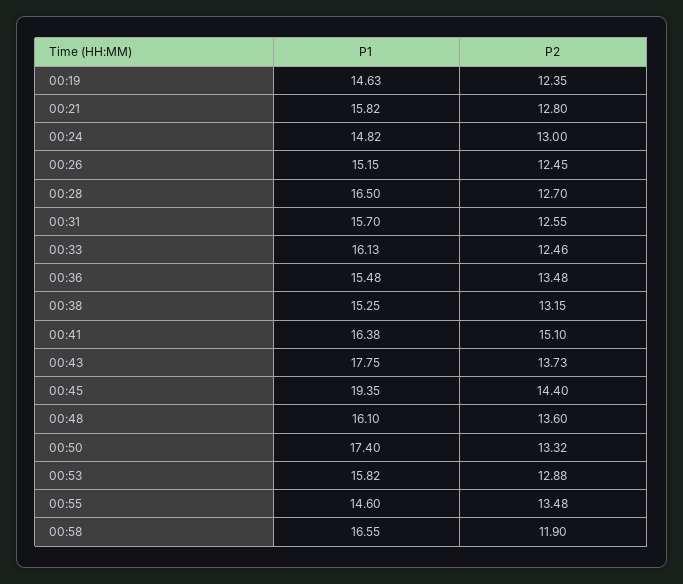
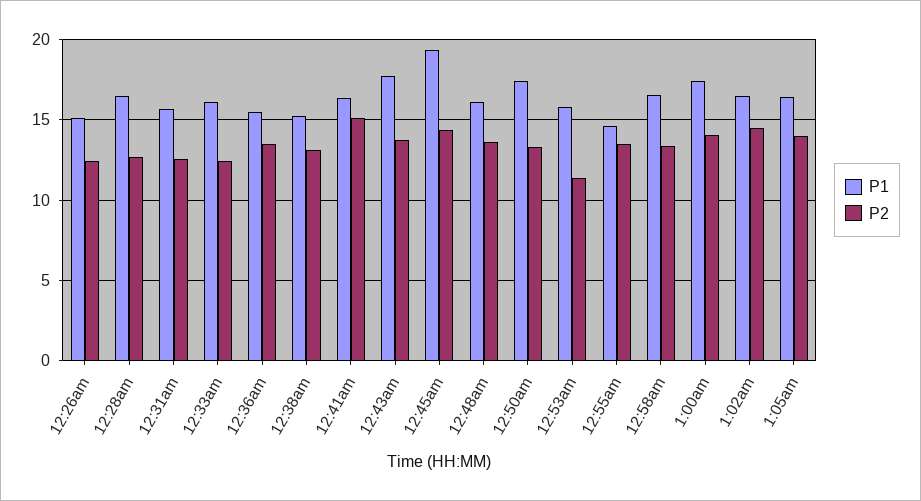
P1, 00:19: 14.63 -> none
P2, 00:19: 12.35 -> none
P1, 00:21: 15.82 -> none
P2, 00:21: 12.8 -> none
P1, 00:24: 14.82 -> none
P2, 00:24: 13 -> none
P2, 00:53: 12.88 -> 11.5
P2, 00:58: 11.9 -> 13.5
P1, 1:00am: none -> 17.5
P2, 1:00am: none -> 14
P1, 1:02am: none -> 16.5
P2, 1:02am: none -> 14.5
P1, 1:05am: none -> 16.5
P2, 1:05am: none -> 14

